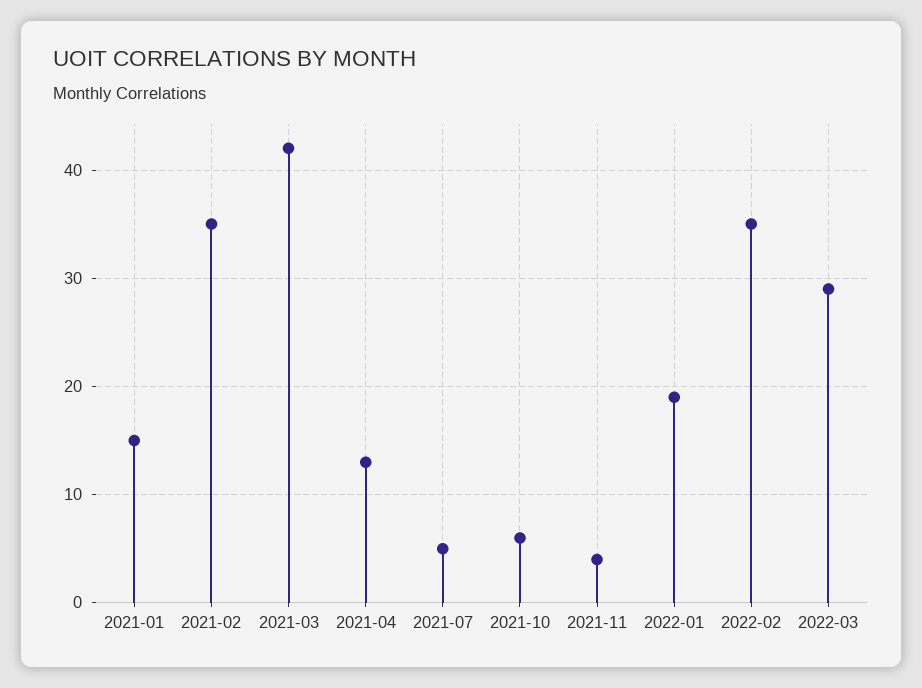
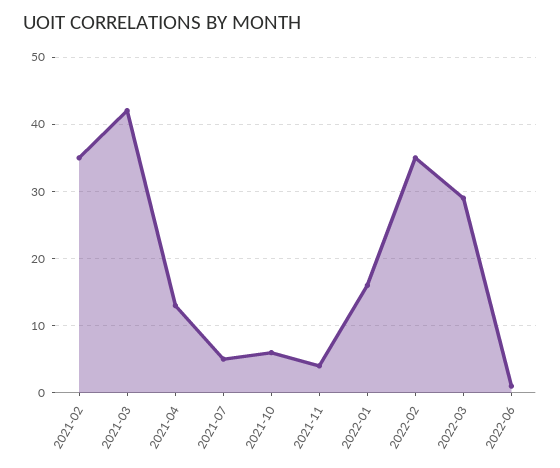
2021-01: 15 -> none
2022-01: 19 -> 16
2022-06: none -> 1

